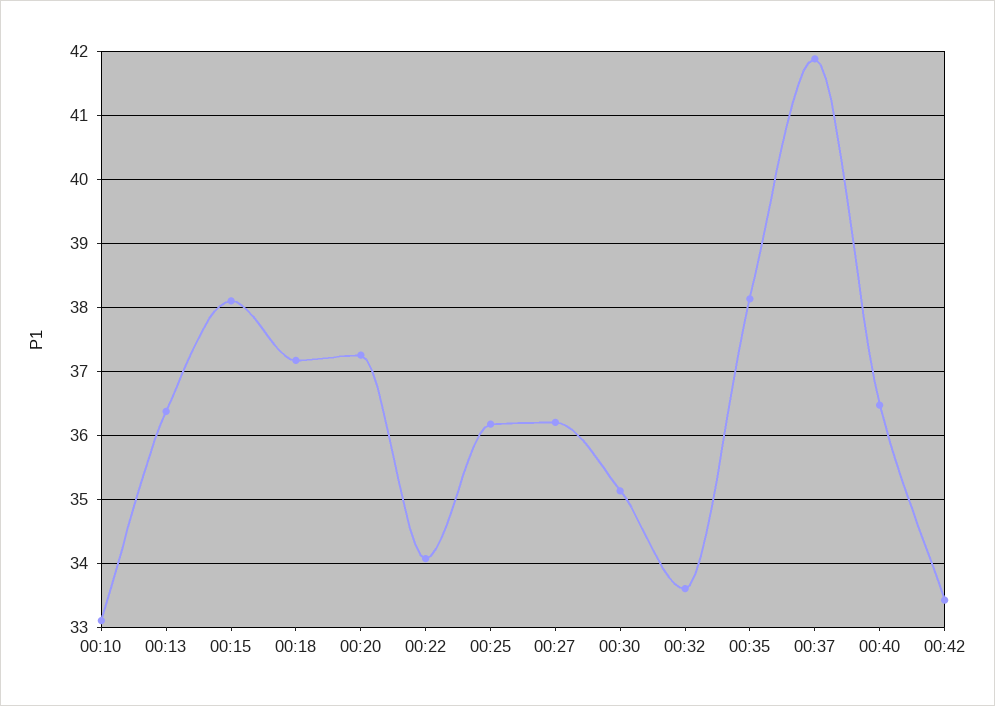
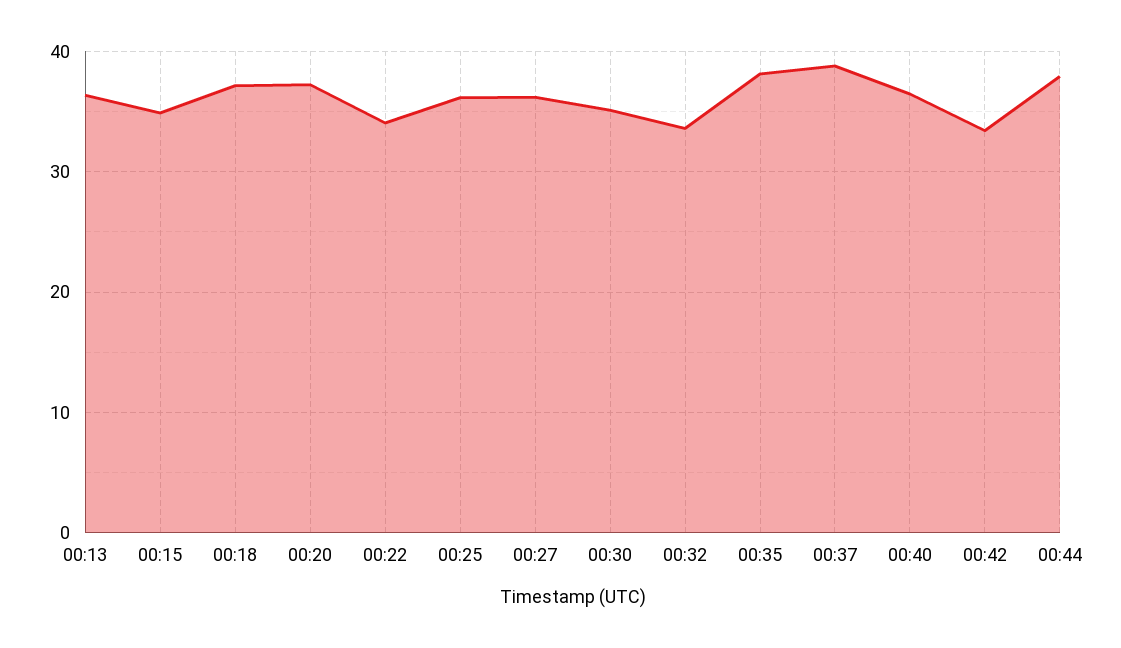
00:10: 33.1 -> none
00:15: 38.1 -> 35
00:37: 41.9 -> 39
00:44: none -> 38

